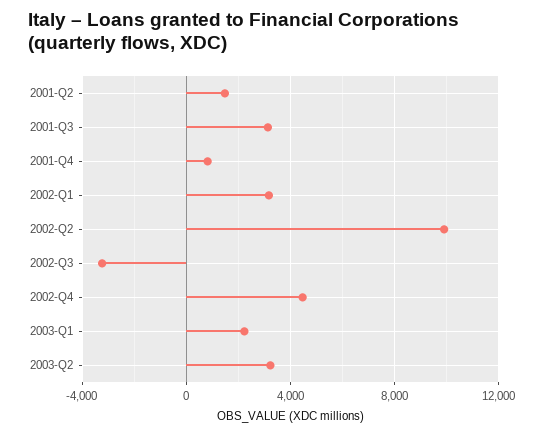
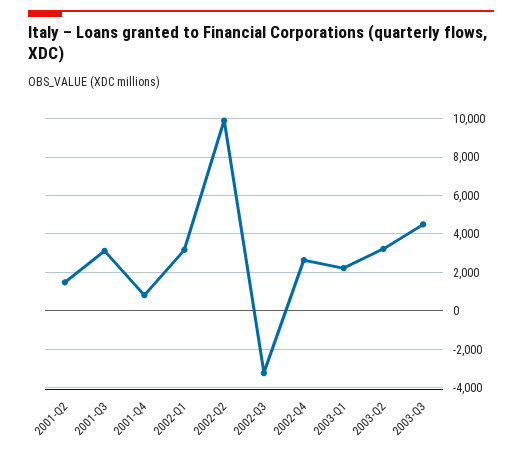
2002-Q4: 4500 -> 2500
2003-Q3: none -> 4500

